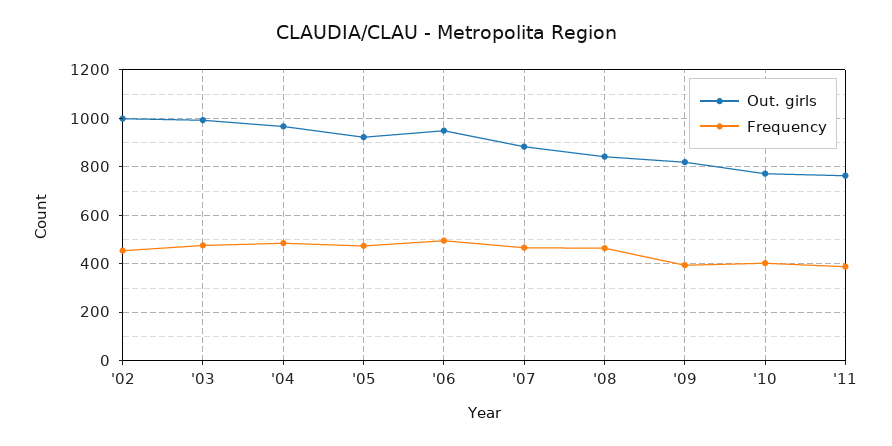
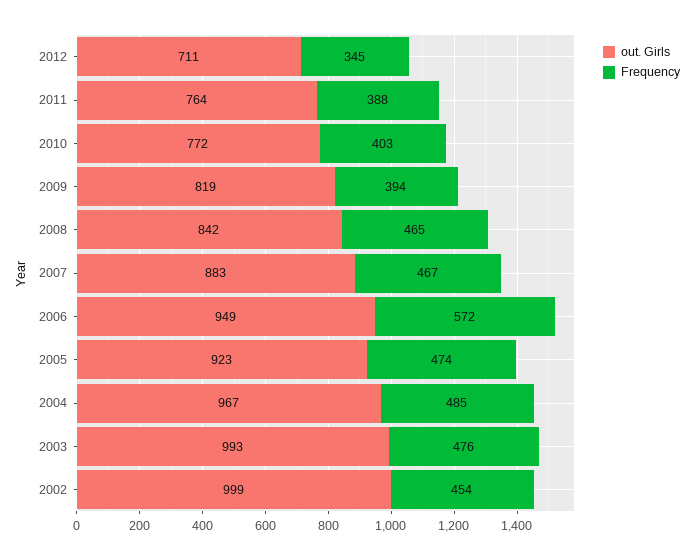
Frequency, '06: 500 -> 572
Out. girls, 2012: none -> 711
Frequency, 2012: none -> 345

